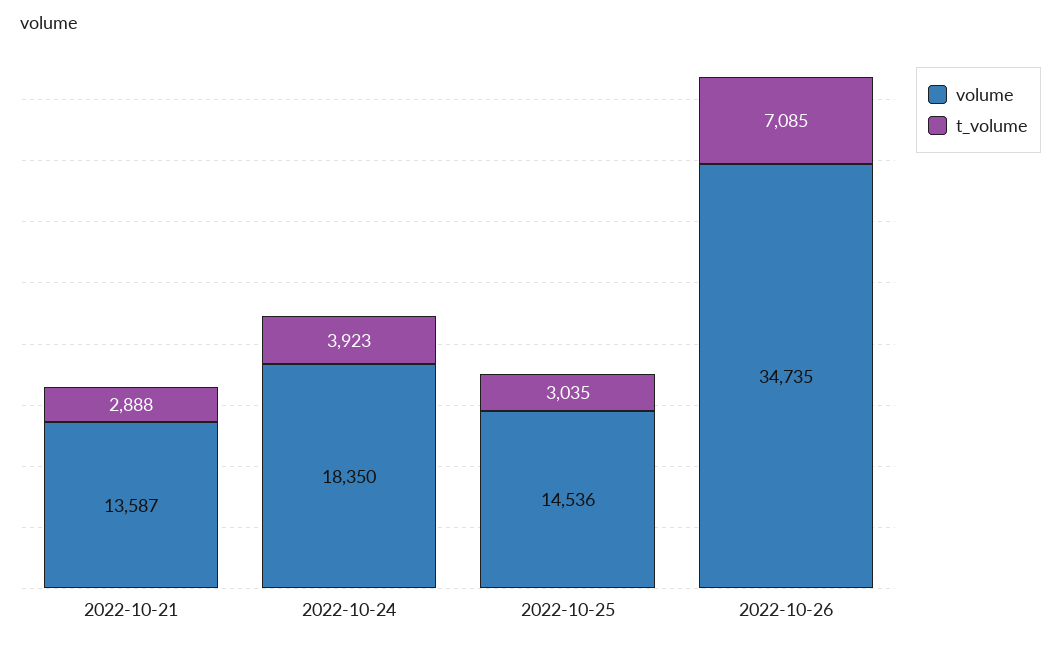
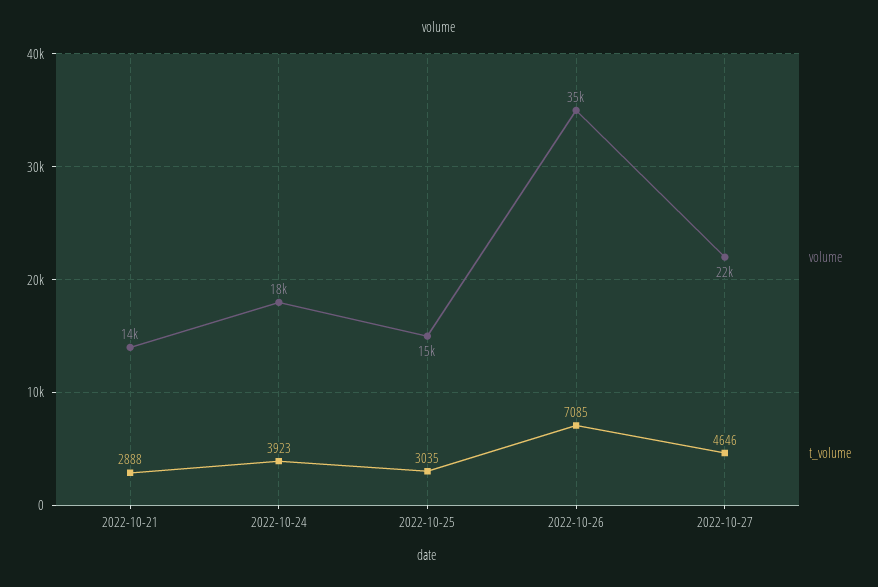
volume, 2022-10-27: none -> 22000
t_volume, 2022-10-27: none -> 4646

